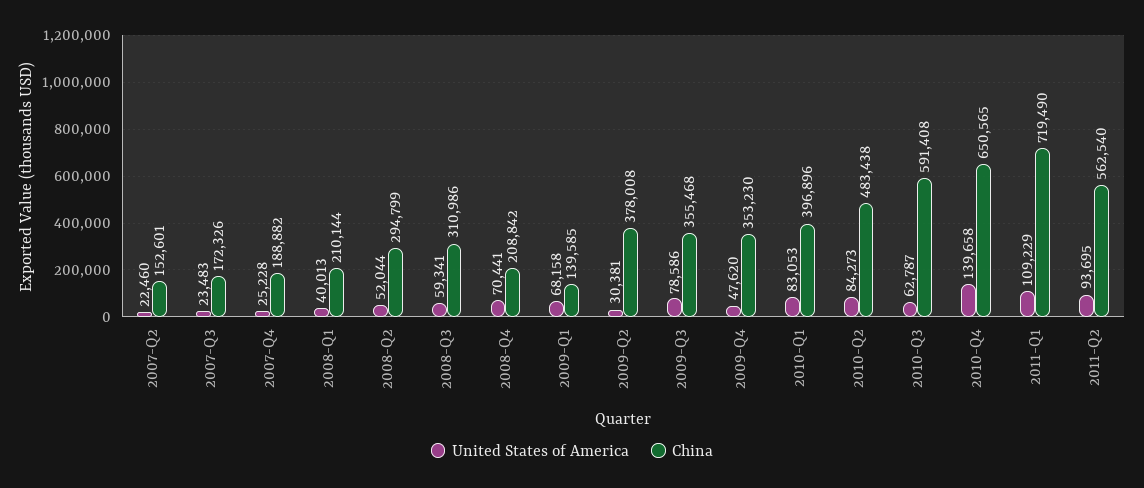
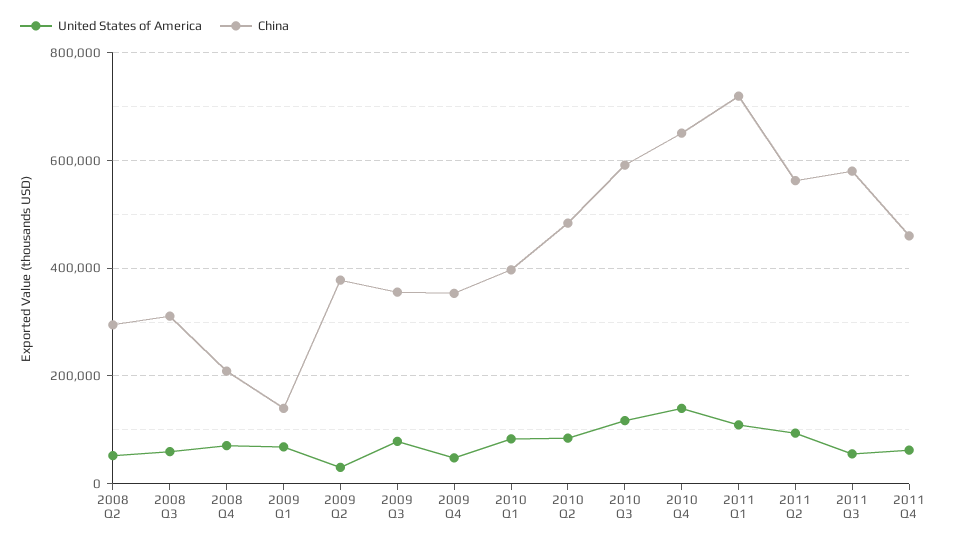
United States of America, 2007-Q2: 22460 -> none
China, 2007-Q2: 152601 -> none
United States of America, 2007-Q3: 23483 -> none
China, 2007-Q3: 172326 -> none
United States of America, 2007-Q4: 25228 -> none
China, 2007-Q4: 188882 -> none
United States of America, 2008-Q1: 40013 -> none
China, 2008-Q1: 210144 -> none
United States of America, 2010-Q3: 62787 -> 120000
United States of America, 2011 Q3: none -> 60000
China, 2011 Q3: none -> 580000
United States of America, 2011 Q4: none -> 60000
China, 2011 Q4: none -> 460000

